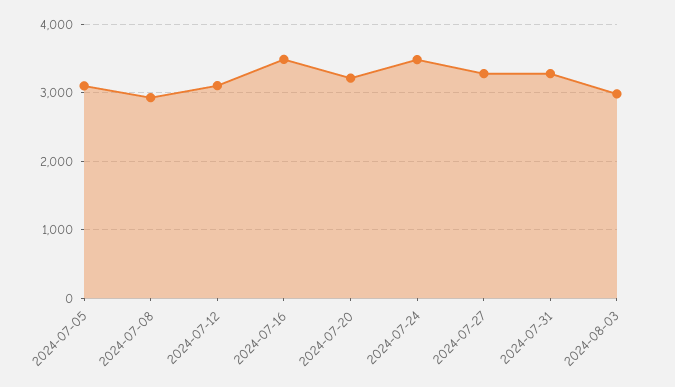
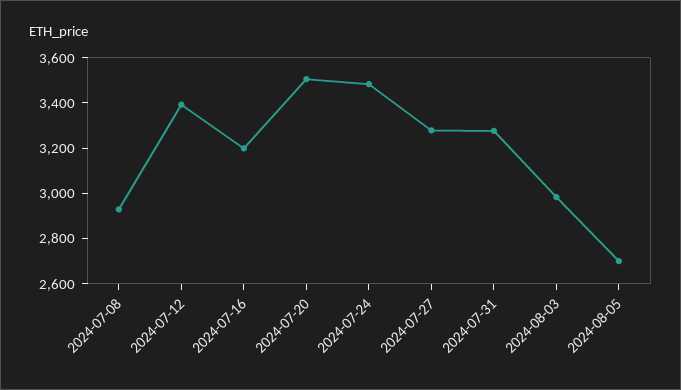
2024-07-05: 3100 -> none
2024-07-12: 3100 -> 3400
2024-07-16: 3500 -> 3200
2024-07-20: 3200 -> 3500
2024-08-05: none -> 2700

